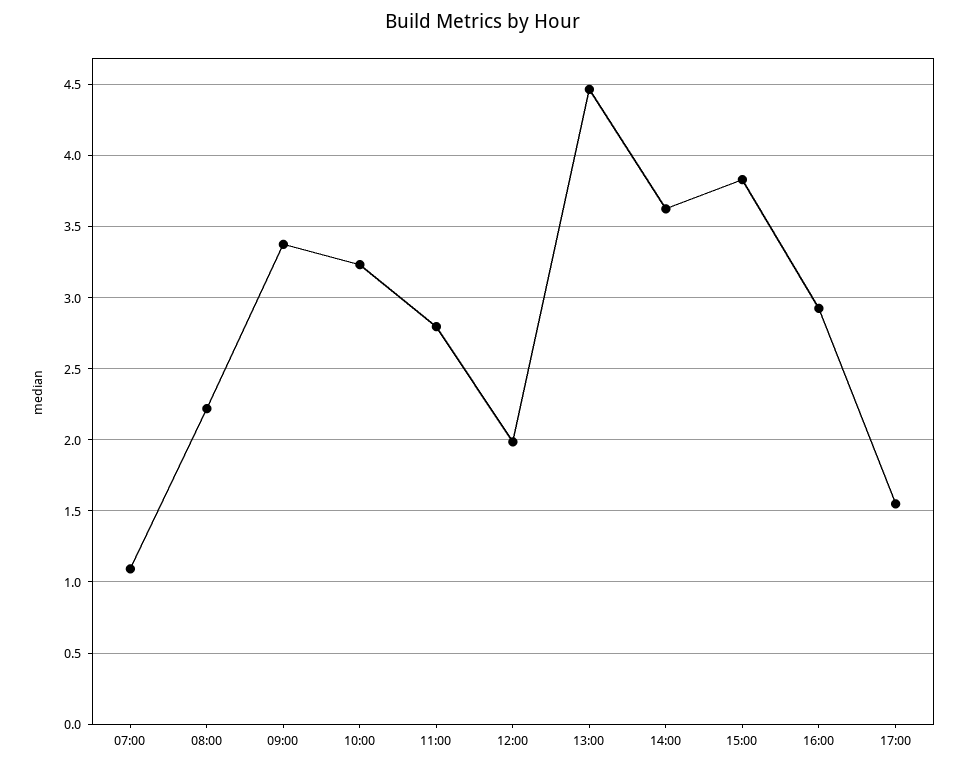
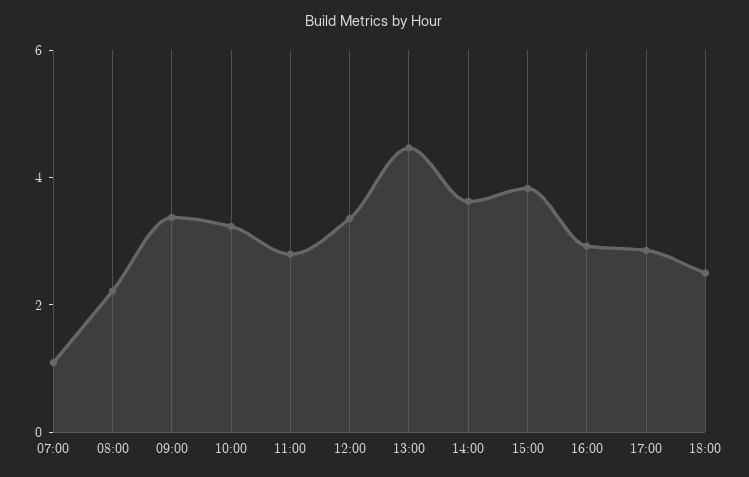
12:00: 2 -> 3.5
17:00: 1.55 -> 3
18:00: none -> 2.5

